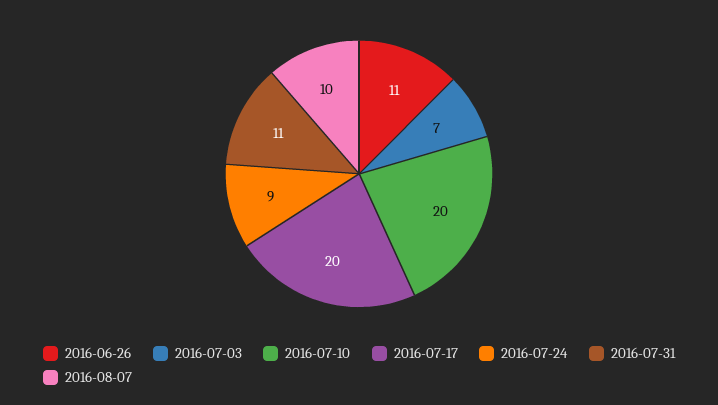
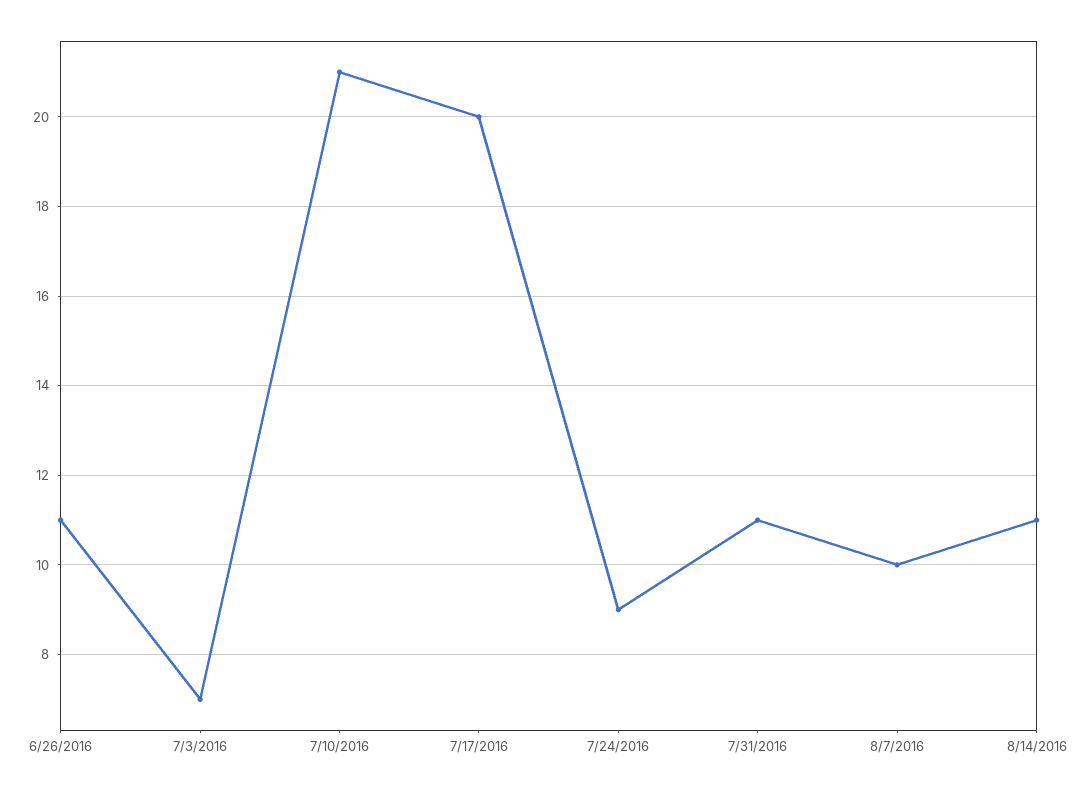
2016-07-10: 20 -> 21
8/14/2016: none -> 11

